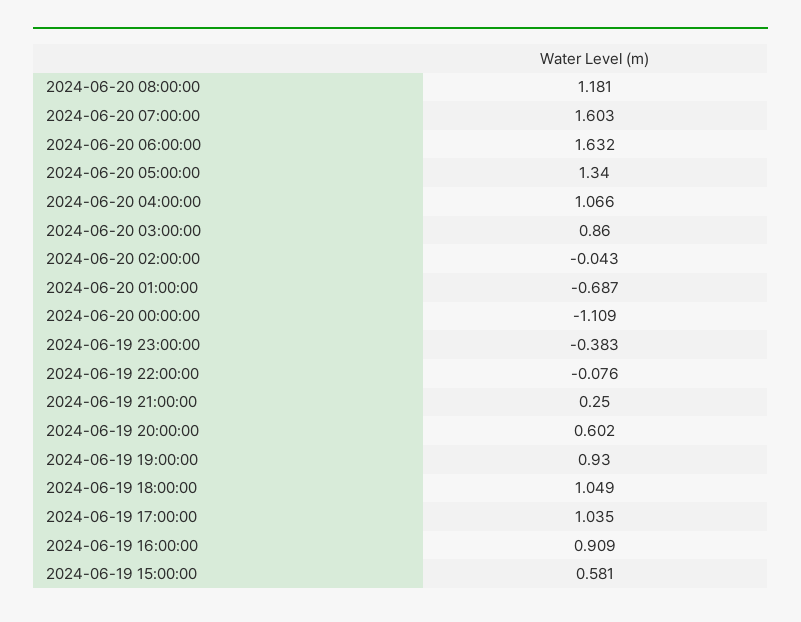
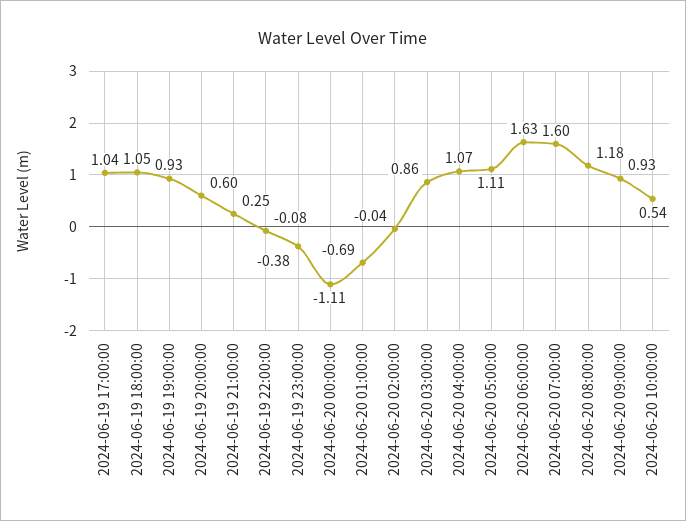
2024-06-20 05:00:00: 1.34 -> 1.11
2024-06-19 16:00:00: 0.909 -> none
2024-06-19 15:00:00: 0.581 -> none
2024-06-20 09:00:00: none -> 0.93
2024-06-20 10:00:00: none -> 0.54

